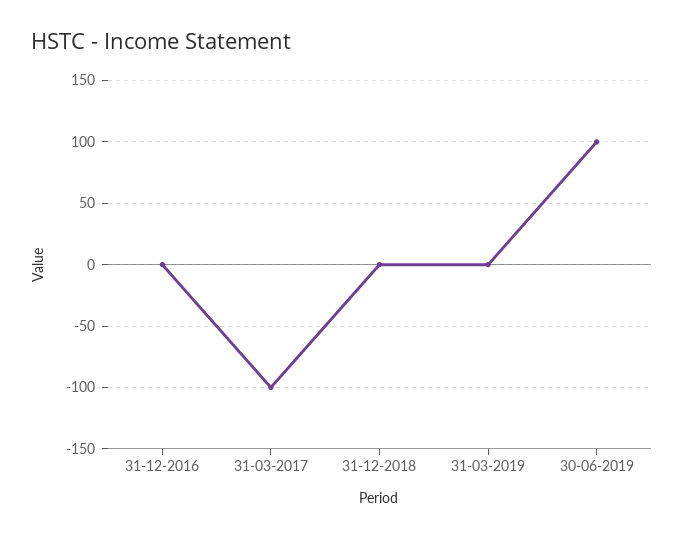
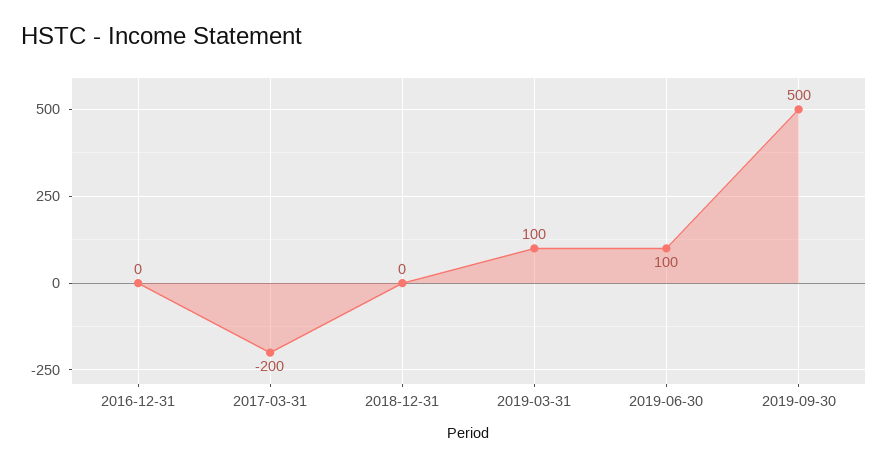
31-03-2017: -100 -> -200
31-03-2019: 0 -> 100
2019-09-30: none -> 500

